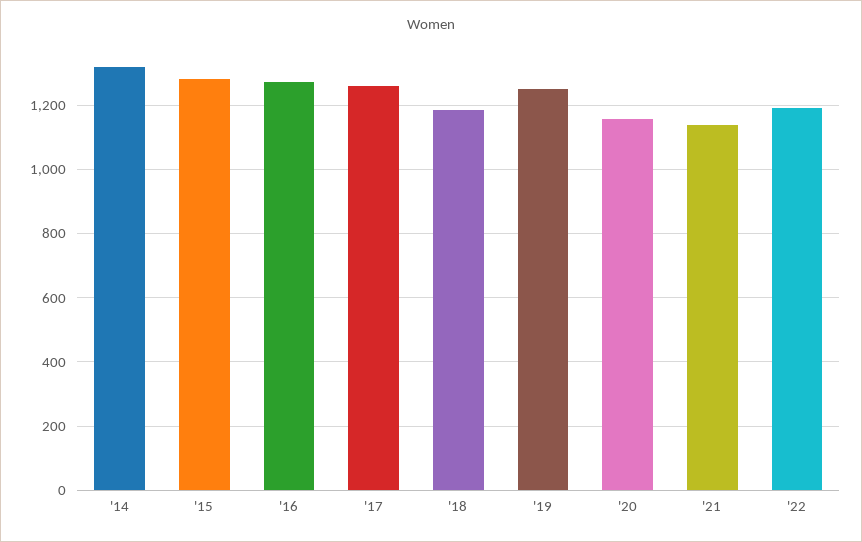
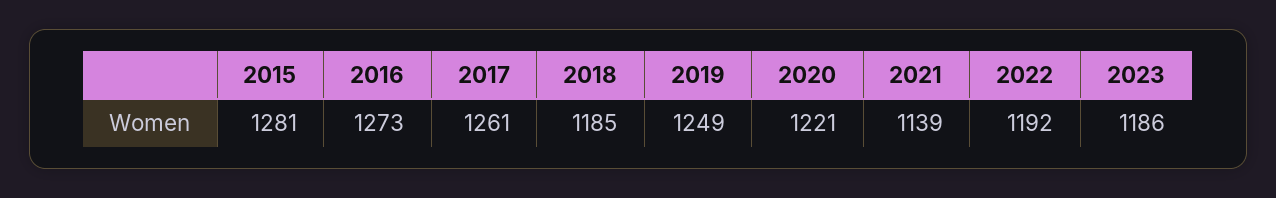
'14: 1320 -> none
'20: 1160 -> 1221
2023: none -> 1186

